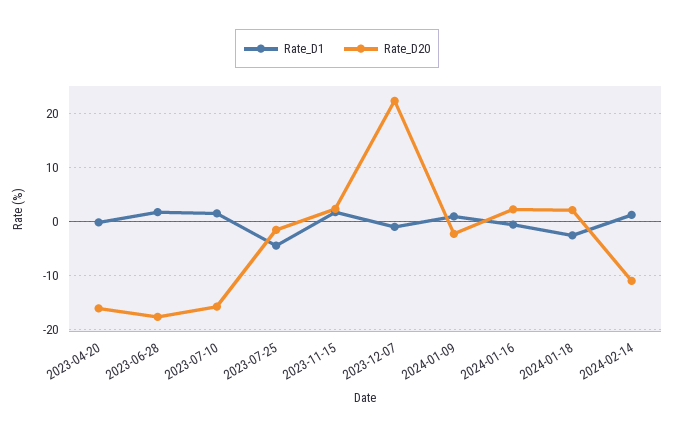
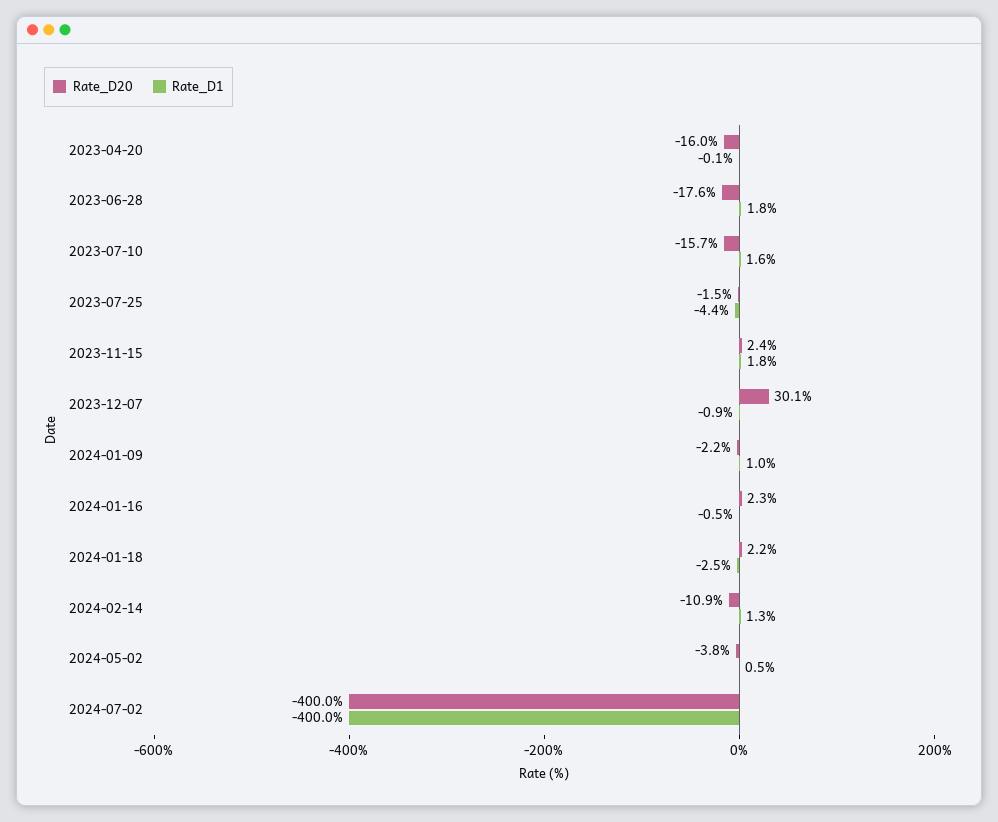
Rate_D20, 2023-12-07: 22 -> 30.1
Rate_D20, 2024-05-02: none -> -3.8
Rate_D1, 2024-05-02: none -> 0.5
Rate_D20, 2024-07-02: none -> -400
Rate_D1, 2024-07-02: none -> -400

